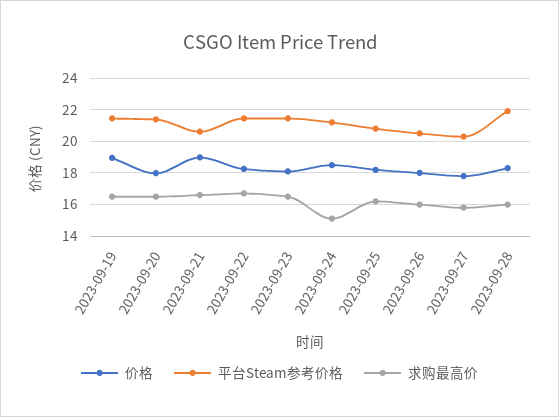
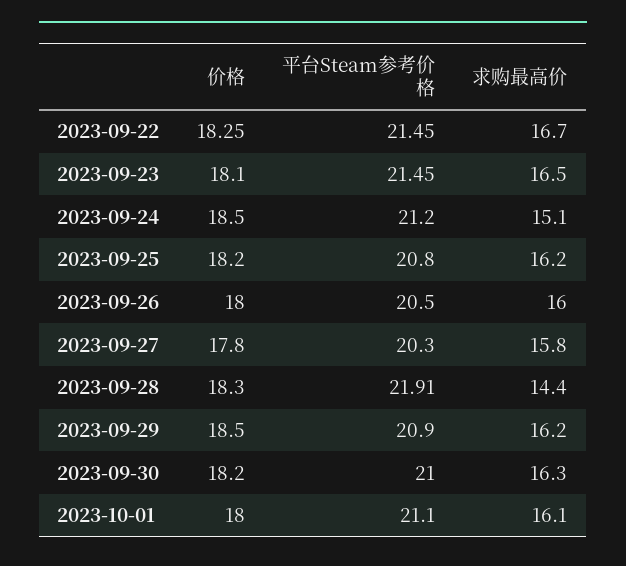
价格, 2023-09-19: 19 -> none
平台Steam参考价格, 2023-09-19: 21.5 -> none
求购最高价, 2023-09-19: 16.5 -> none
价格, 2023-09-20: 18 -> none
平台Steam参考价格, 2023-09-20: 21.5 -> none
求购最高价, 2023-09-20: 16.5 -> none
价格, 2023-09-21: 19 -> none
平台Steam参考价格, 2023-09-21: 20.5 -> none
求购最高价, 2023-09-21: 16.5 -> none
求购最高价, 2023-09-28: 16 -> 14.4
价格, 2023-09-29: none -> 18.5
平台Steam参考价格, 2023-09-29: none -> 20.9
求购最高价, 2023-09-29: none -> 16.2
价格, 2023-09-30: none -> 18.2
平台Steam参考价格, 2023-09-30: none -> 21
求购最高价, 2023-09-30: none -> 16.3
价格, 2023-10-01: none -> 18
平台Steam参考价格, 2023-10-01: none -> 21.1
求购最高价, 2023-10-01: none -> 16.1

